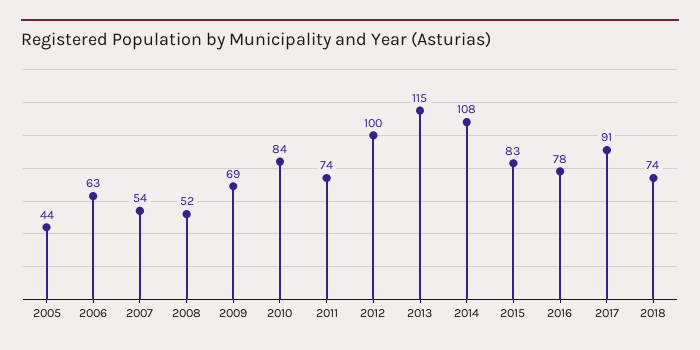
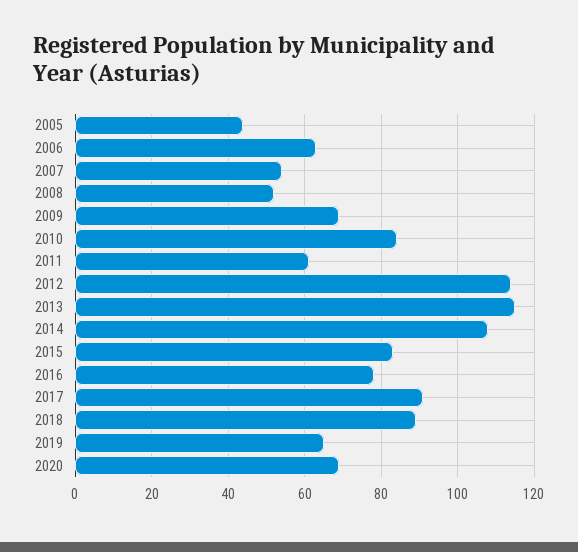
2011: 74 -> 60
2012: 100 -> 115
2018: 74 -> 90
2019: none -> 65
2020: none -> 70

